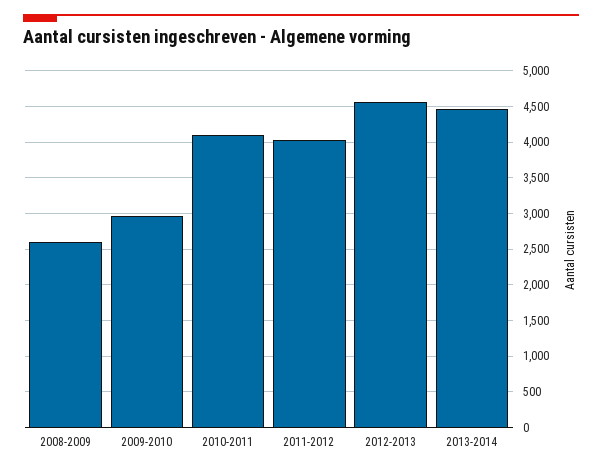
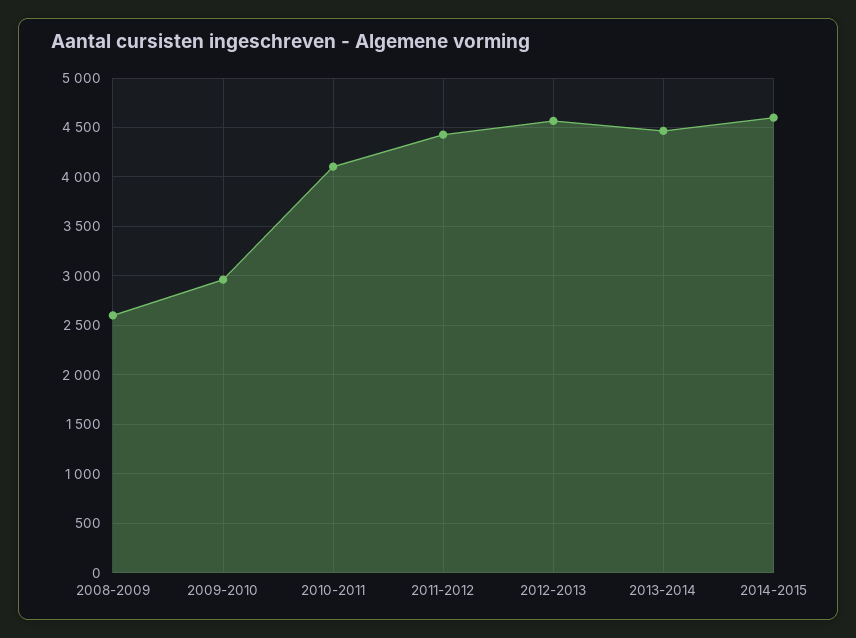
2011-2012: 4000 -> 4400
2014-2015: none -> 4600

